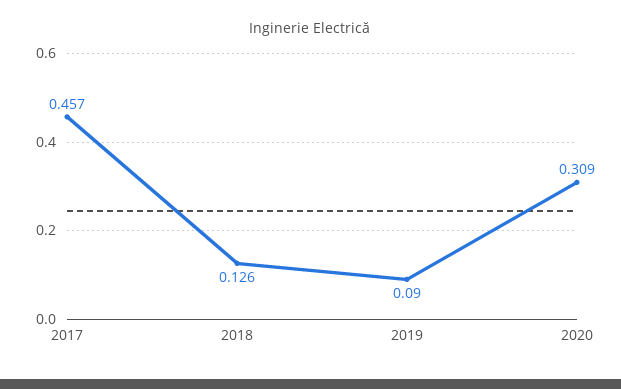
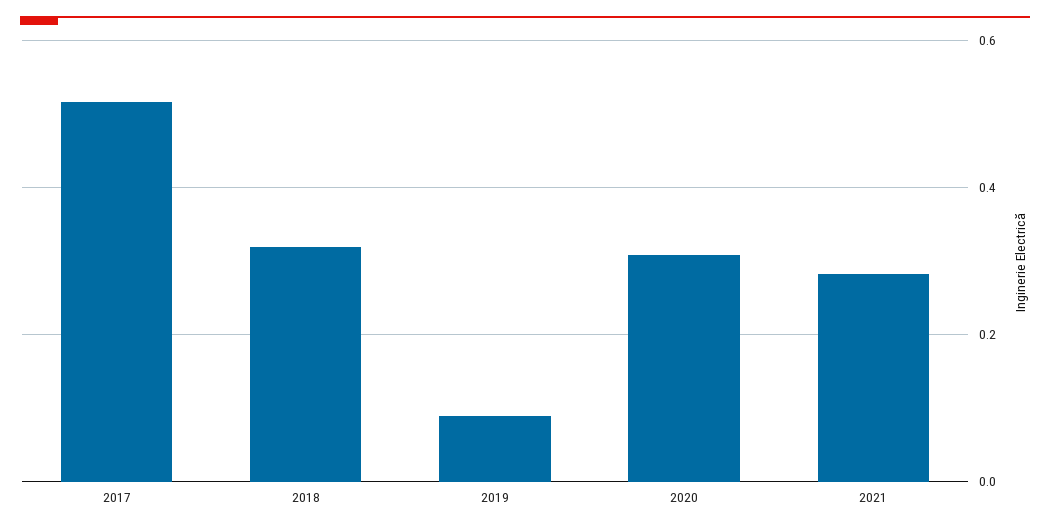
2017: 0.457 -> 0.52
2018: 0.126 -> 0.32
2021: none -> 0.28

